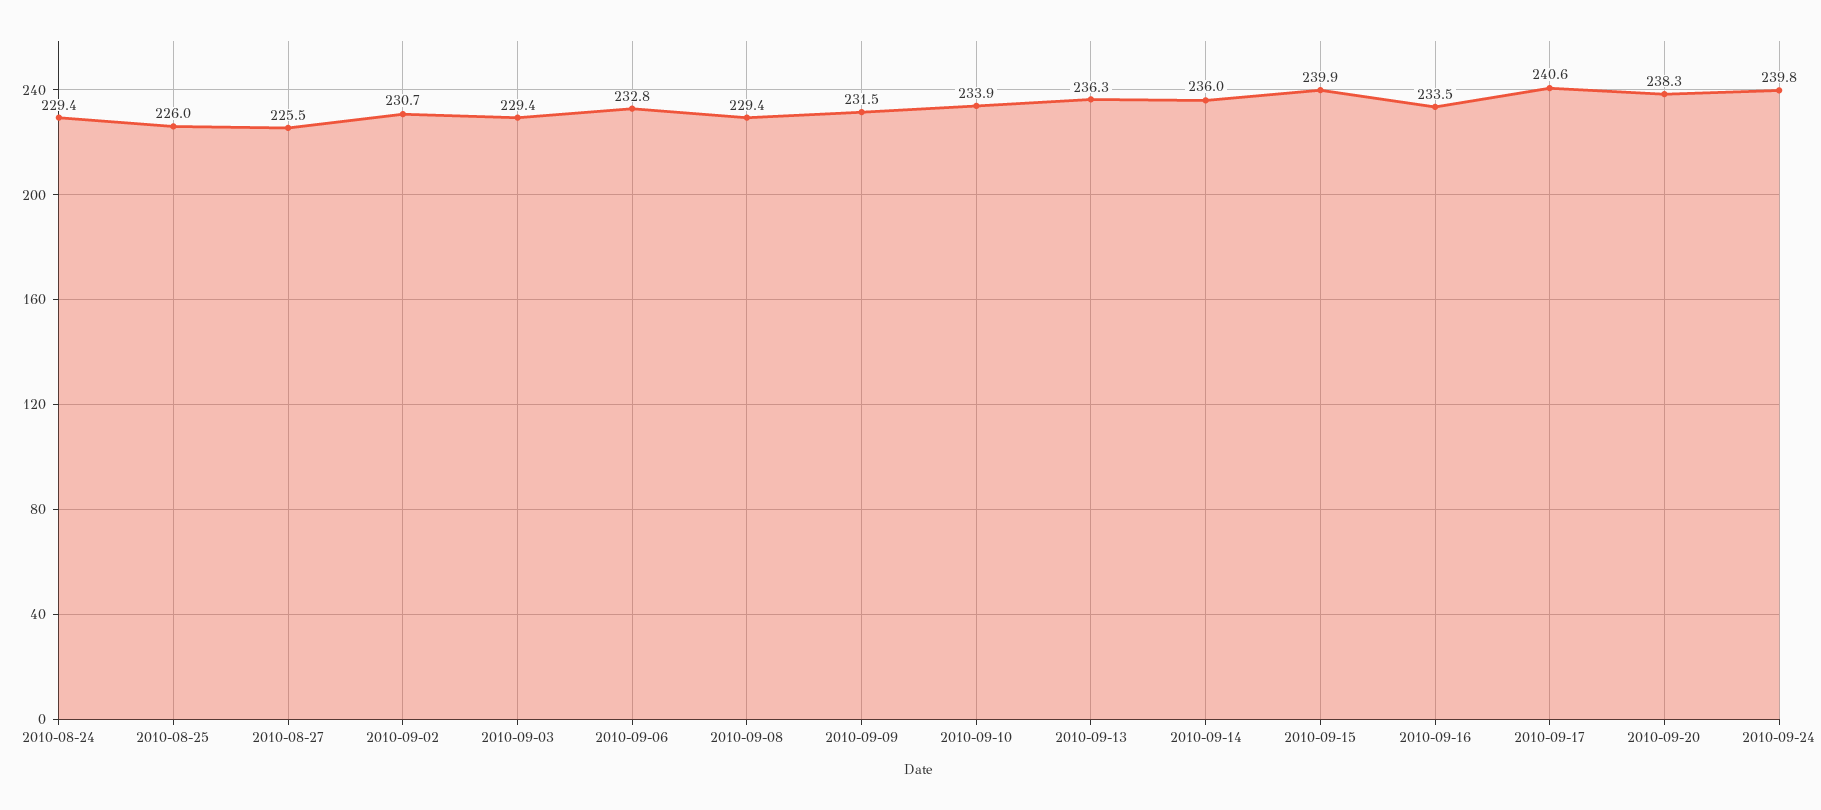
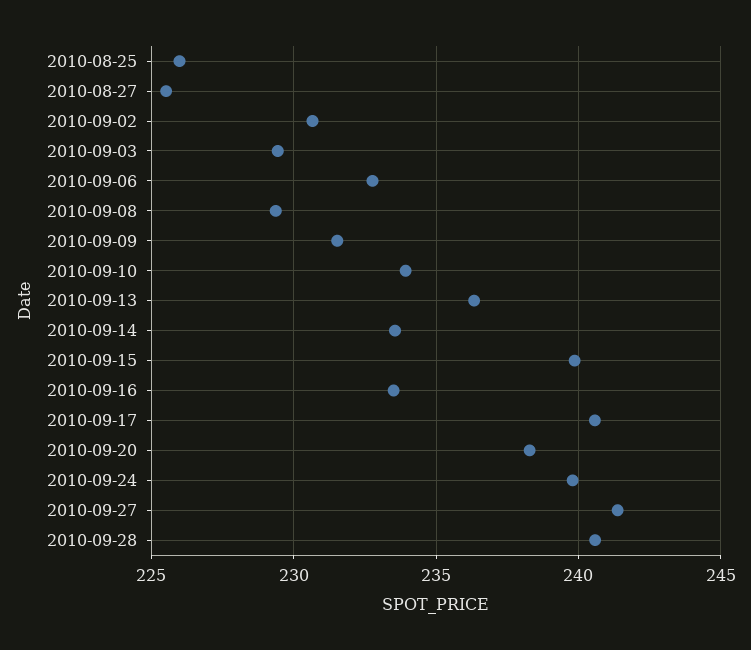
2010-08-24: 229.4 -> none
2010-09-14: 236 -> 233.5
2010-09-27: none -> 241.5
2010-09-28: none -> 240.5

